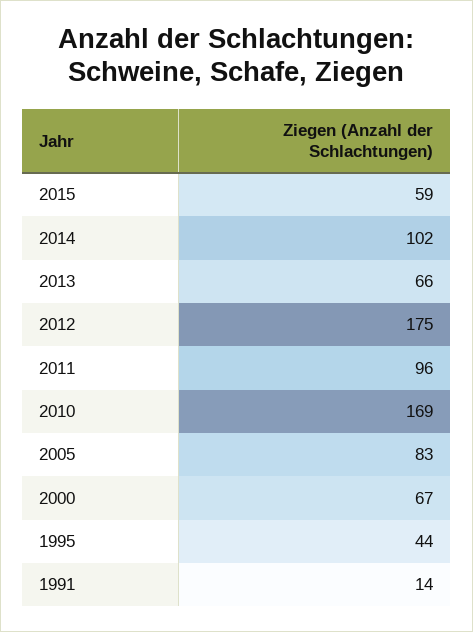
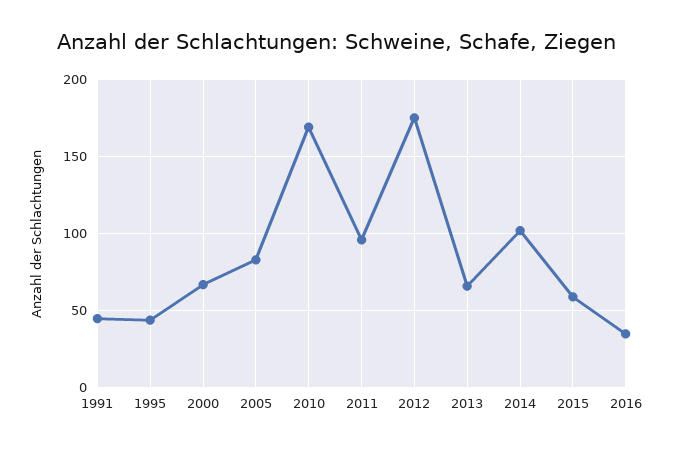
1991: 14 -> 45
2016: none -> 35

